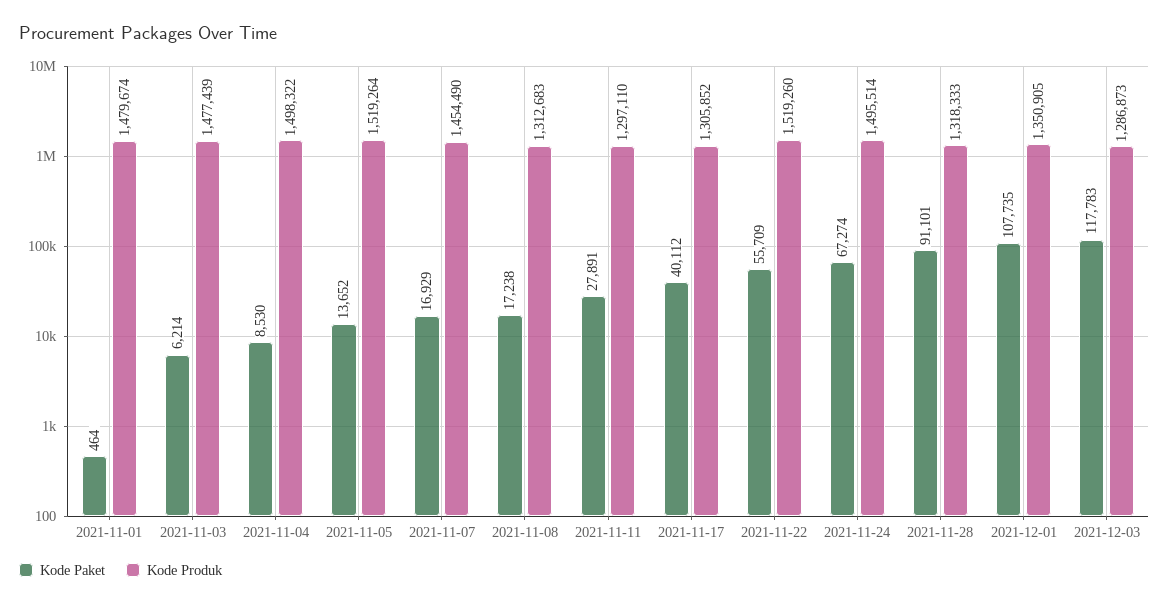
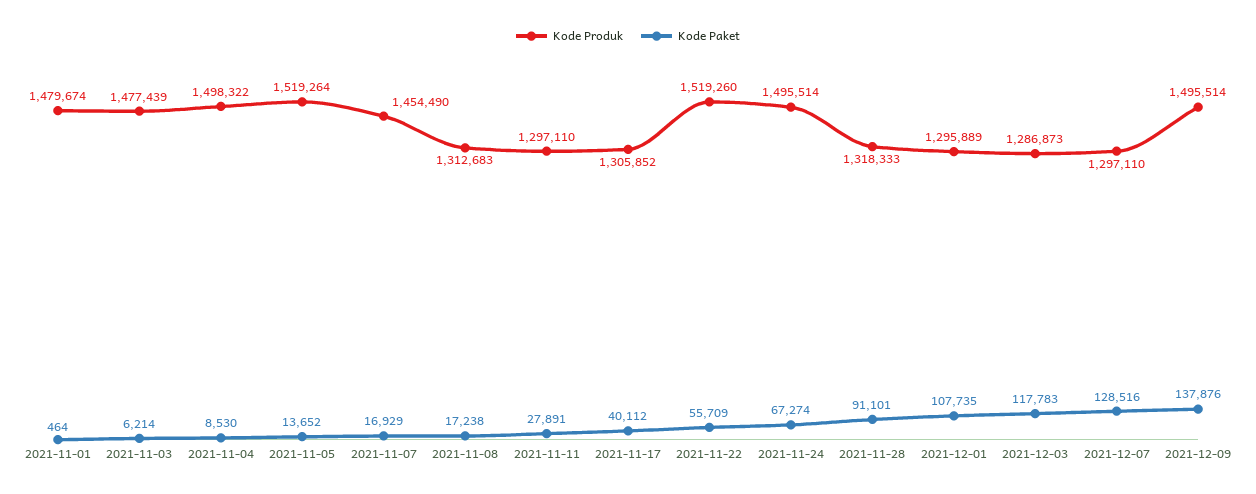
Kode Produk, 2021-12-01: 1350905 -> 1295889
Kode Produk, 2021-12-07: none -> 1297110
Kode Paket, 2021-12-07: none -> 128516
Kode Produk, 2021-12-09: none -> 1495514
Kode Paket, 2021-12-09: none -> 137876

